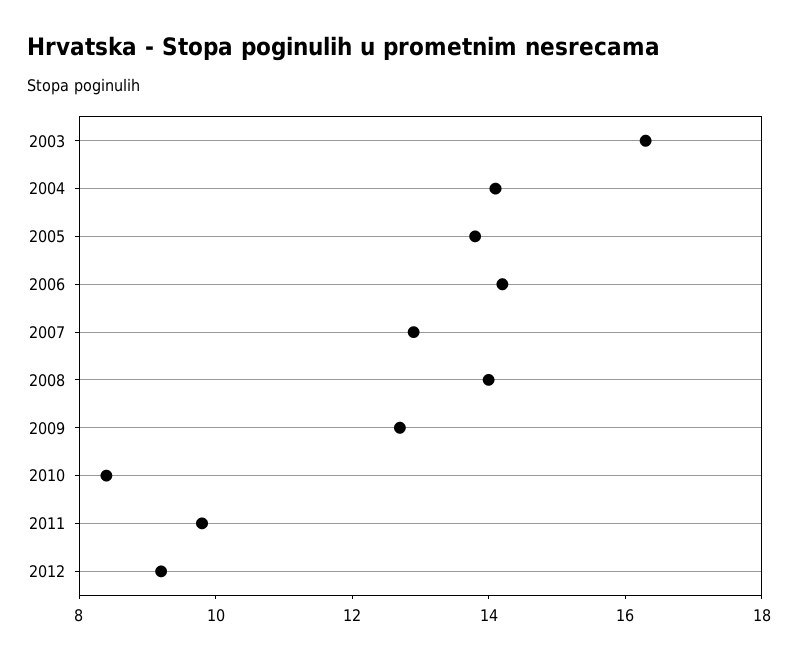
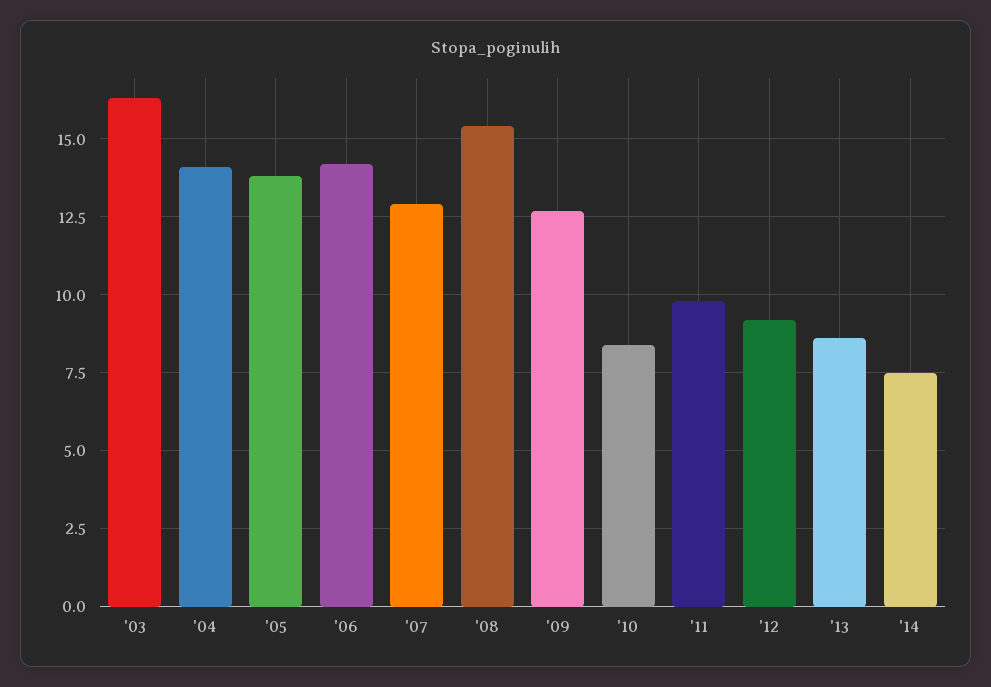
2008: 14 -> 15.5
'13: none -> 8.5
'14: none -> 7.5

